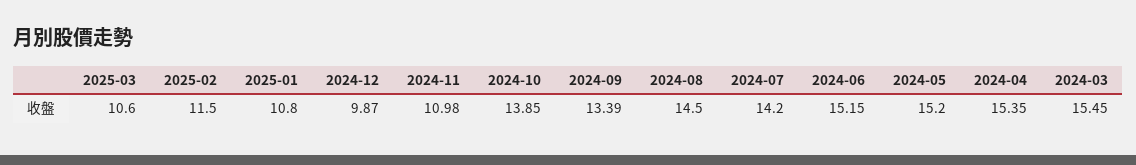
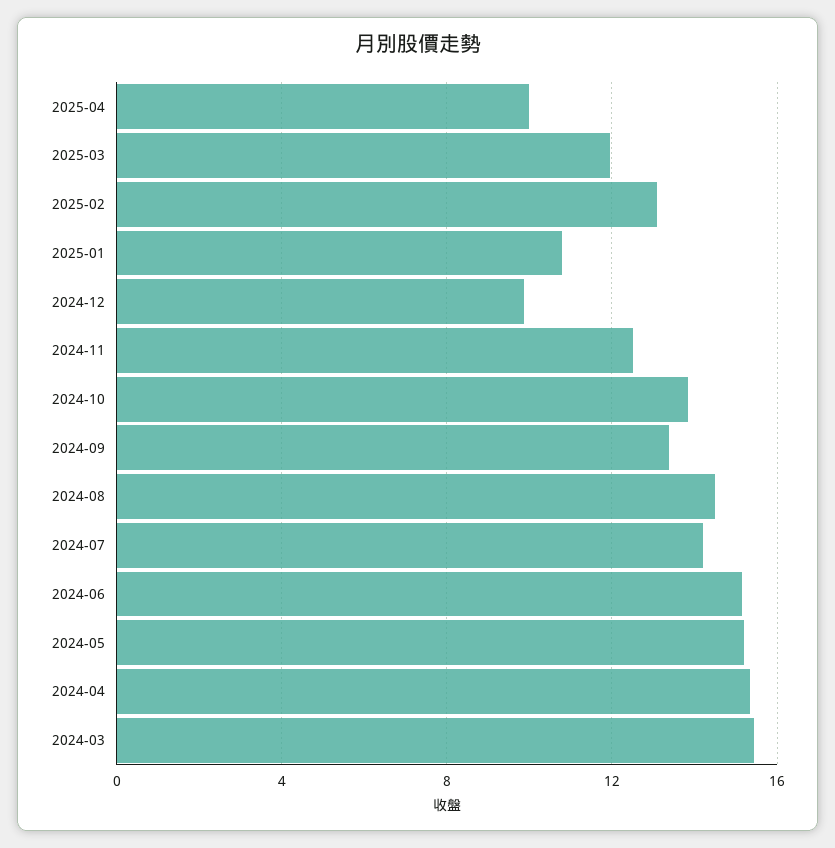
2025-03: 10.6 -> 12
2025-02: 11.5 -> 13
2024-11: 10.98 -> 12.5
2025-04: none -> 10

